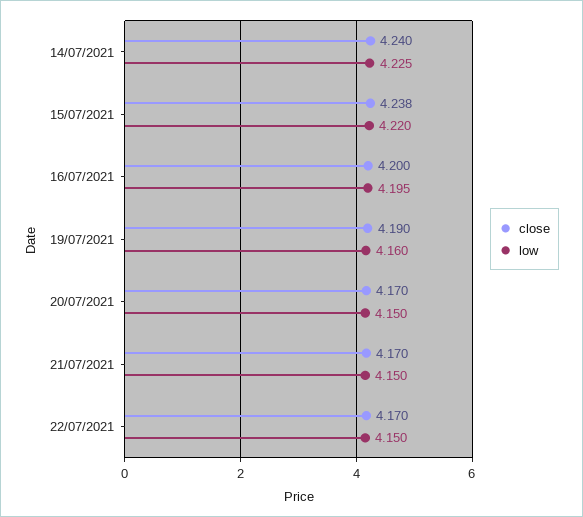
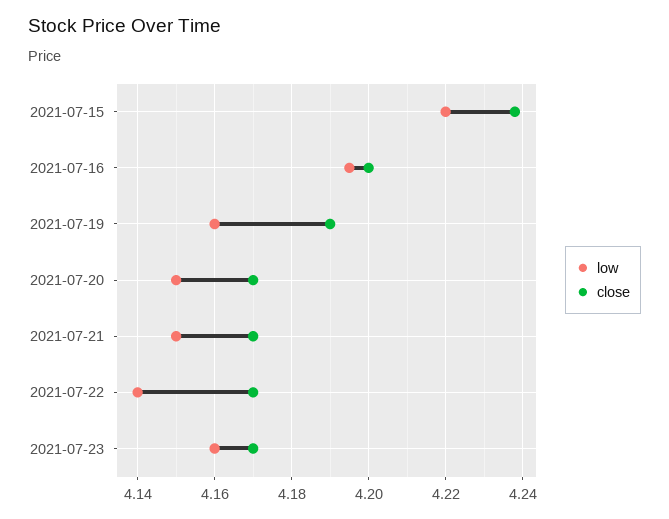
close, 14/07/2021: 4.24 -> none
low, 14/07/2021: 4.225 -> none
low, 22/07/2021: 4.15 -> 4.14
low, 2021-07-23: none -> 4.16
close, 2021-07-23: none -> 4.17

